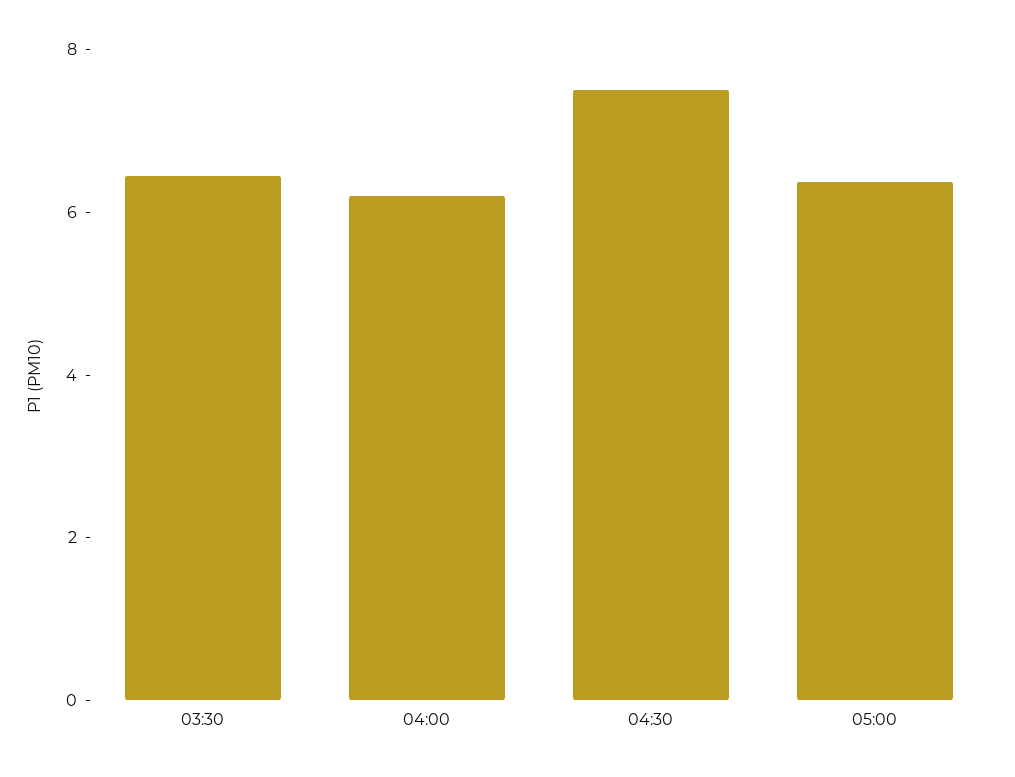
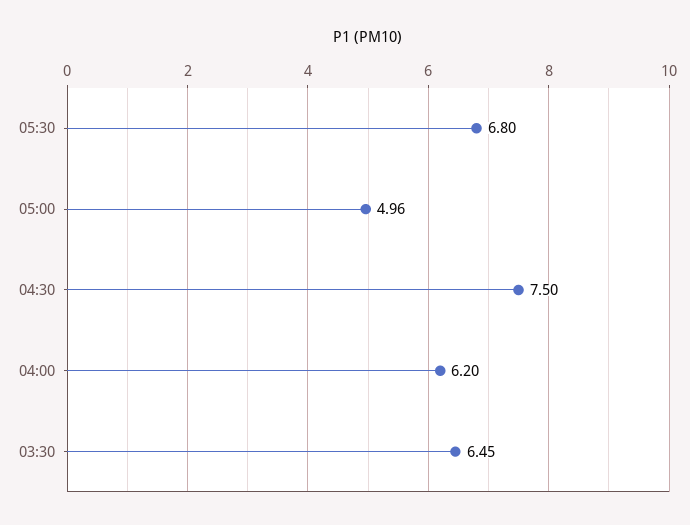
05:00: 6.5 -> 4.96
05:30: none -> 6.8

